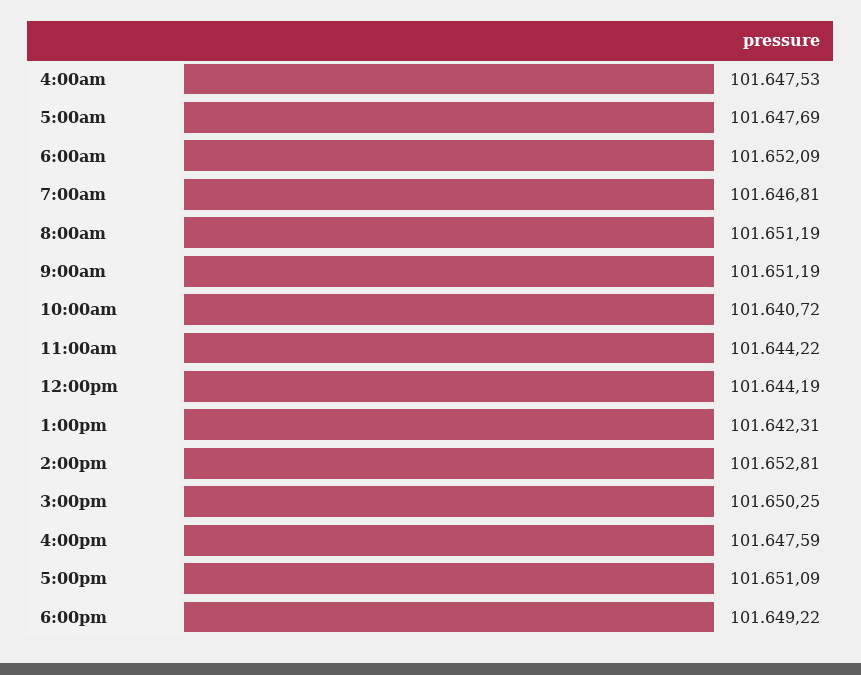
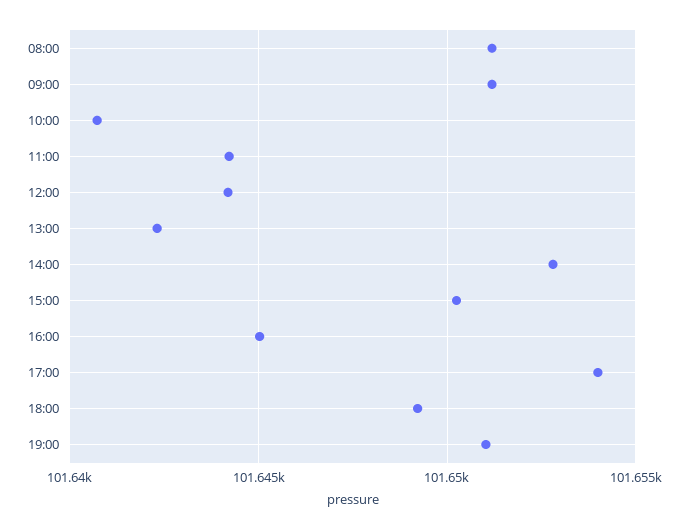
4:00am: 101647.53 -> none
5:00am: 101647.69 -> none
6:00am: 101652.09 -> none
7:00am: 101646.81 -> none
4:00pm: 101647.59 -> 101645
5:00pm: 101651.09 -> 101654
19:00: none -> 101651

